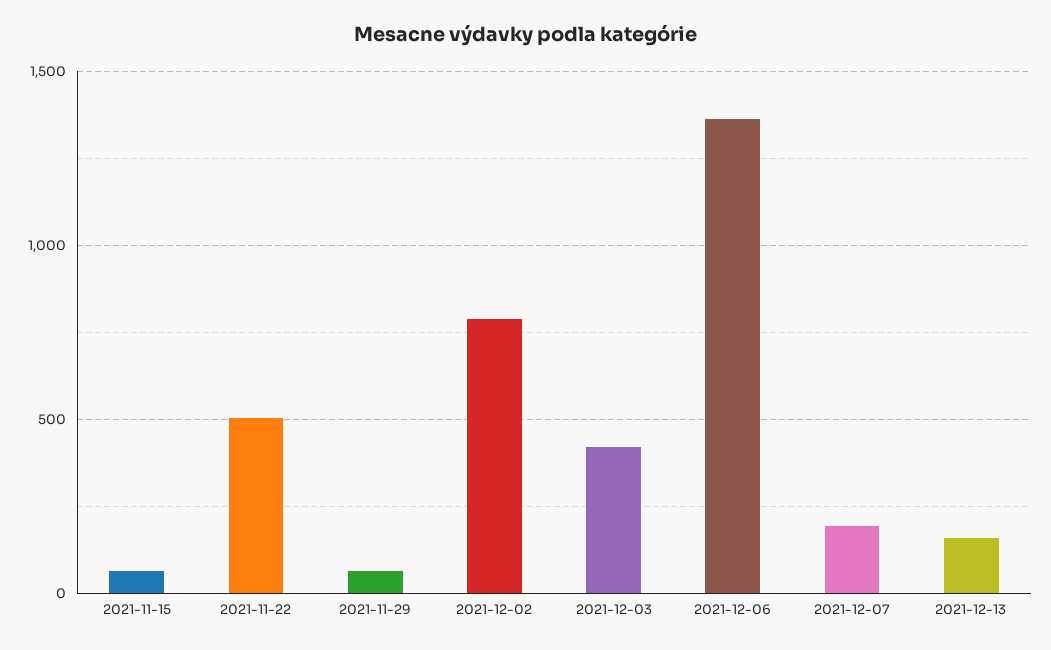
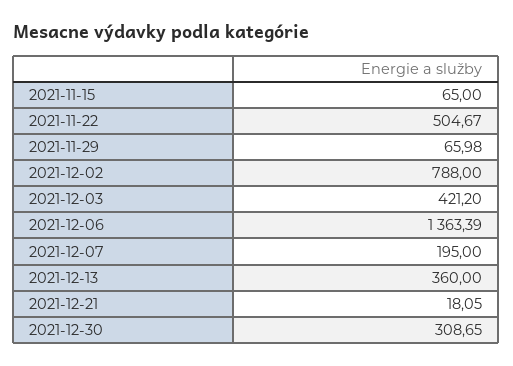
2021-12-13: 150 -> 360
2021-12-21: none -> 18.05
2021-12-30: none -> 308.65

